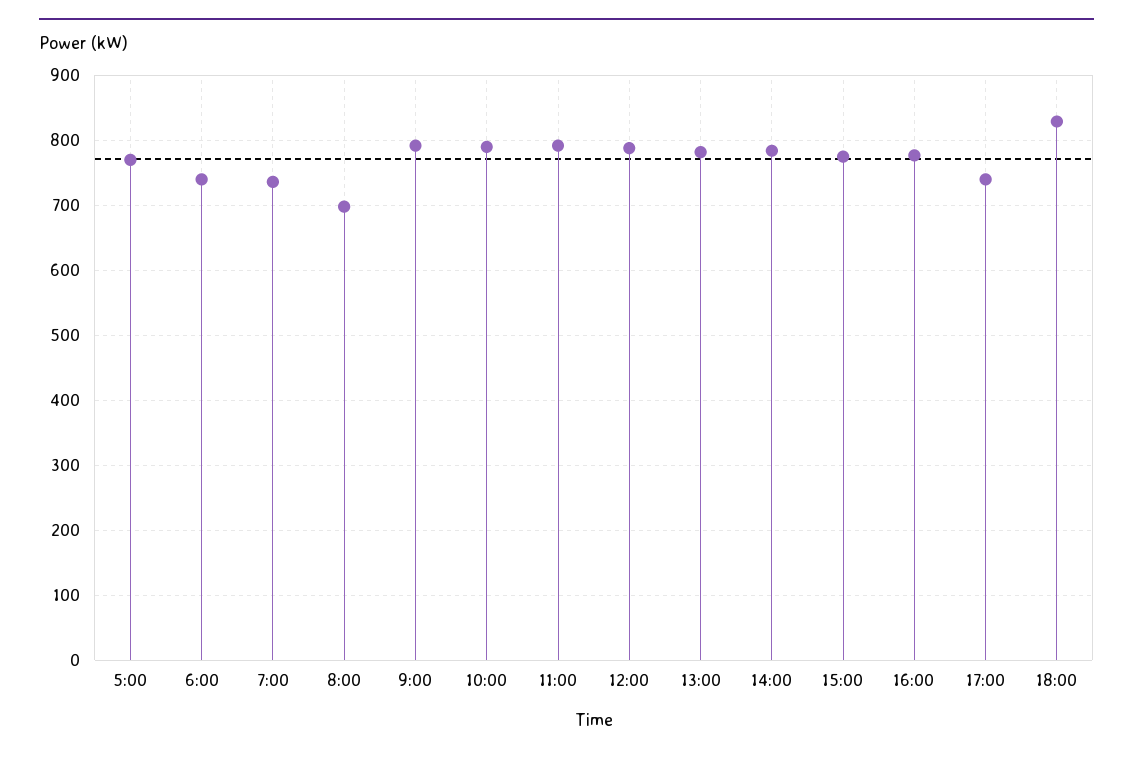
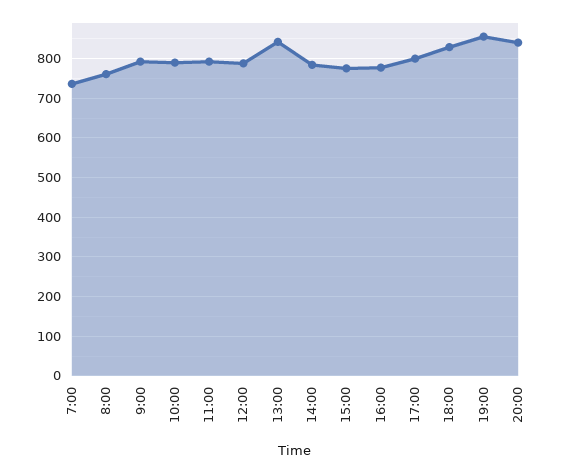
5:00: 770 -> none
6:00: 740 -> none
8:00: 700 -> 760
13:00: 780 -> 840
17:00: 740 -> 800
19:00: none -> 860
20:00: none -> 840

